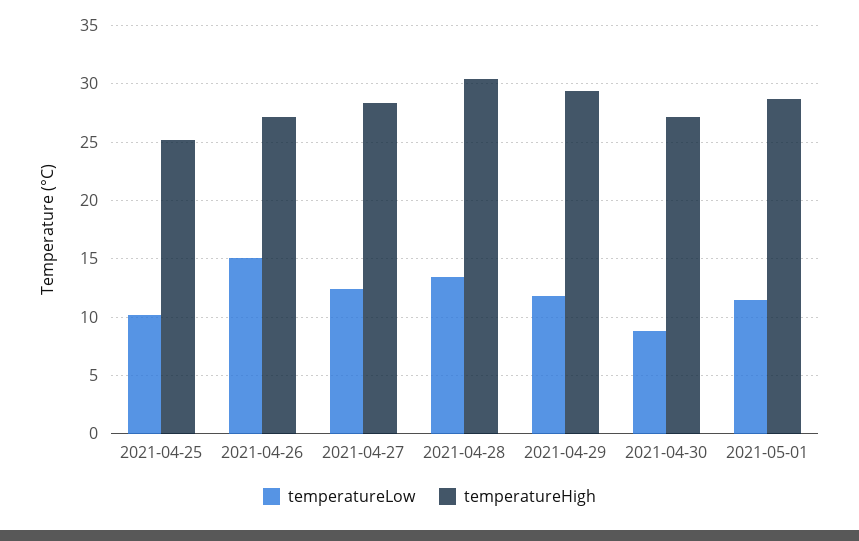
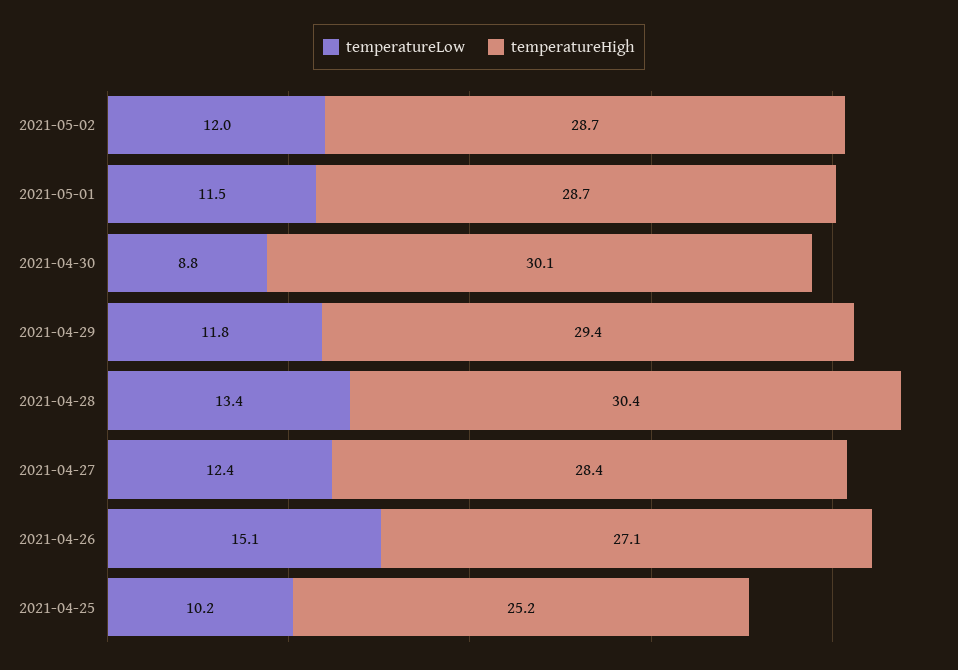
temperatureHigh, 2021-04-30: 27 -> 30.1
temperatureLow, 2021-05-02: none -> 12
temperatureHigh, 2021-05-02: none -> 28.7

